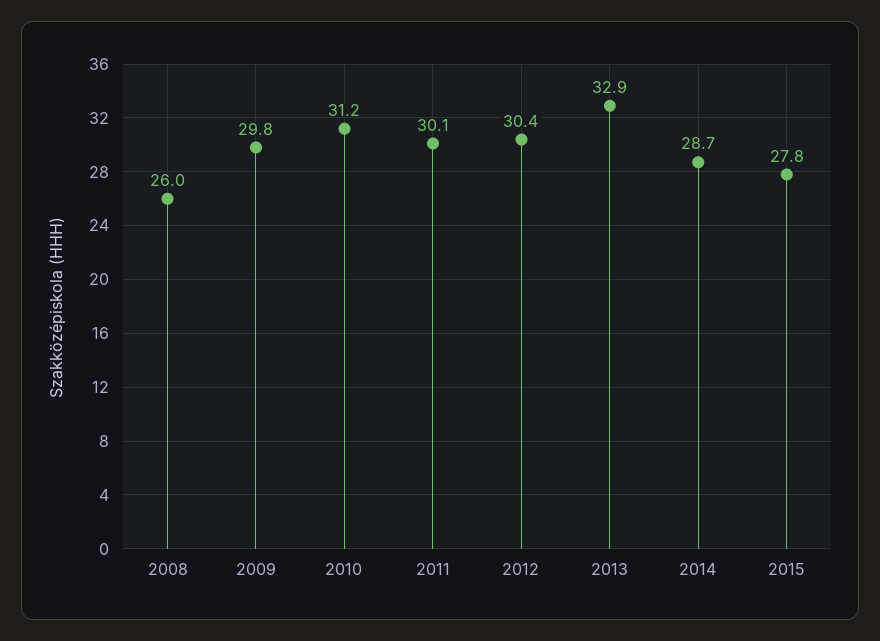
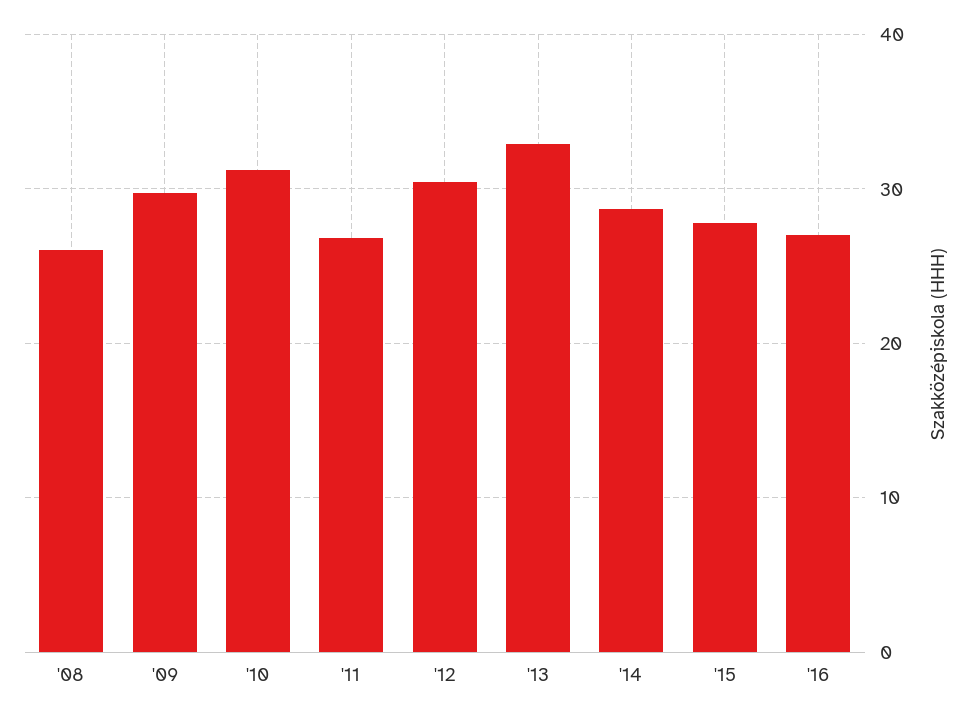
2011: 30.1 -> 27
'16: none -> 27

